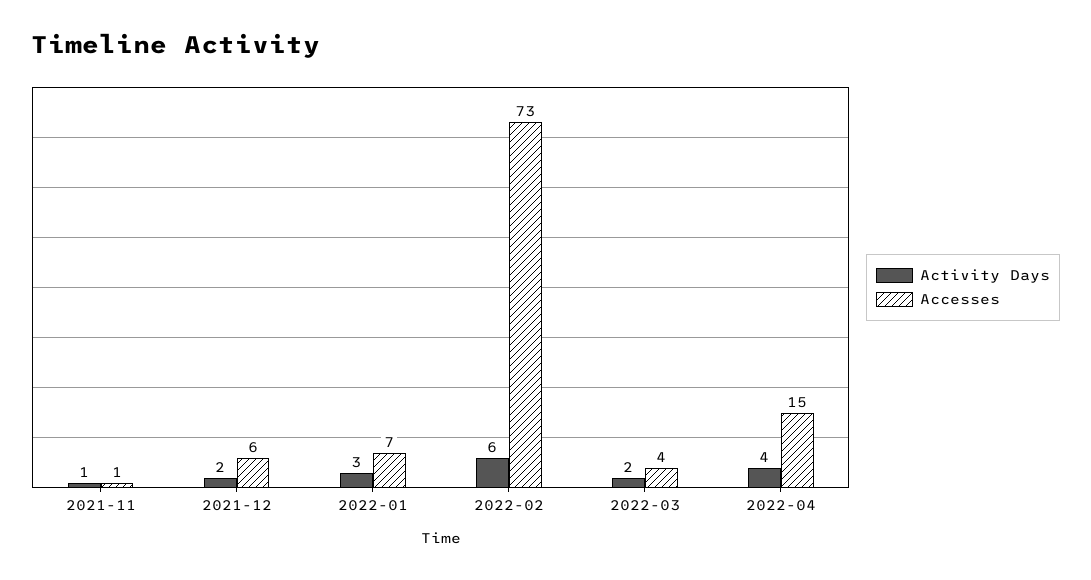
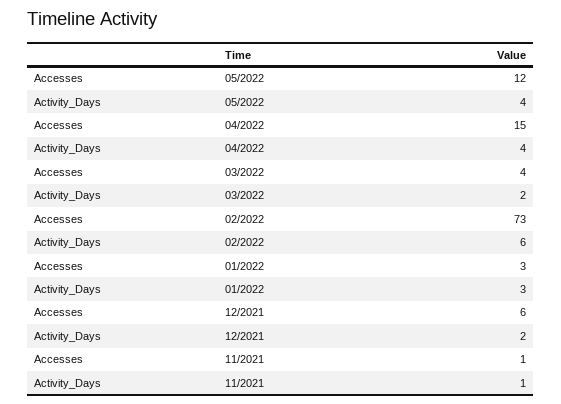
Accesses, 2022-01: 7 -> 3
Accesses, 05/2022: none -> 12
Activity Days, 05/2022: none -> 4

